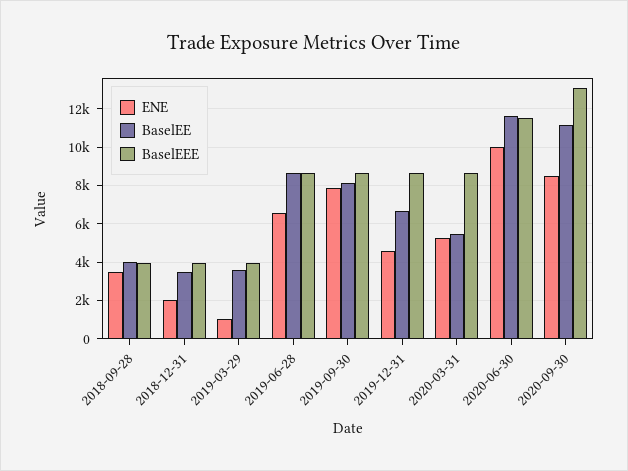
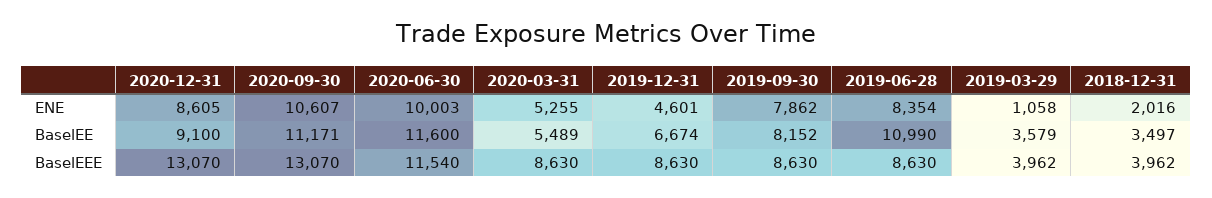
ENE, 2018-09-28: 3500 -> none
BaselEE, 2018-09-28: 4000 -> none
BaselEEE, 2018-09-28: 4000 -> none
ENE, 2019-06-28: 6500 -> 8354
BaselEE, 2019-06-28: 8500 -> 10990
ENE, 2020-09-30: 8500 -> 10607
ENE, 2020-12-31: none -> 8605
BaselEE, 2020-12-31: none -> 9100
BaselEEE, 2020-12-31: none -> 13070

